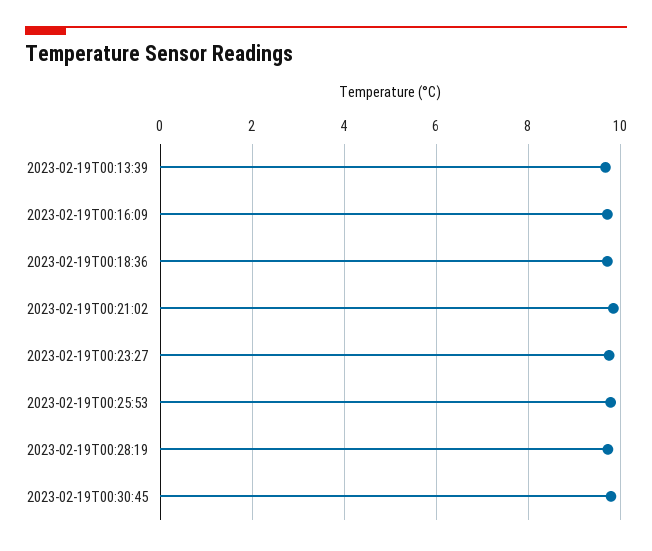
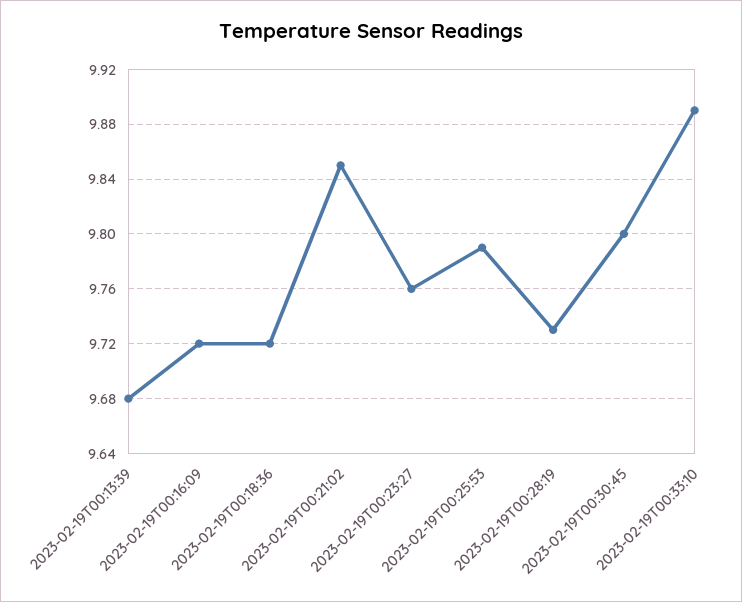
2023-02-19T00:33:10: none -> 9.89

